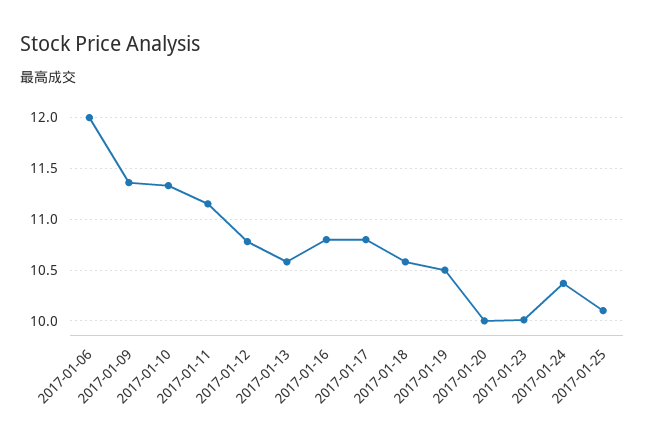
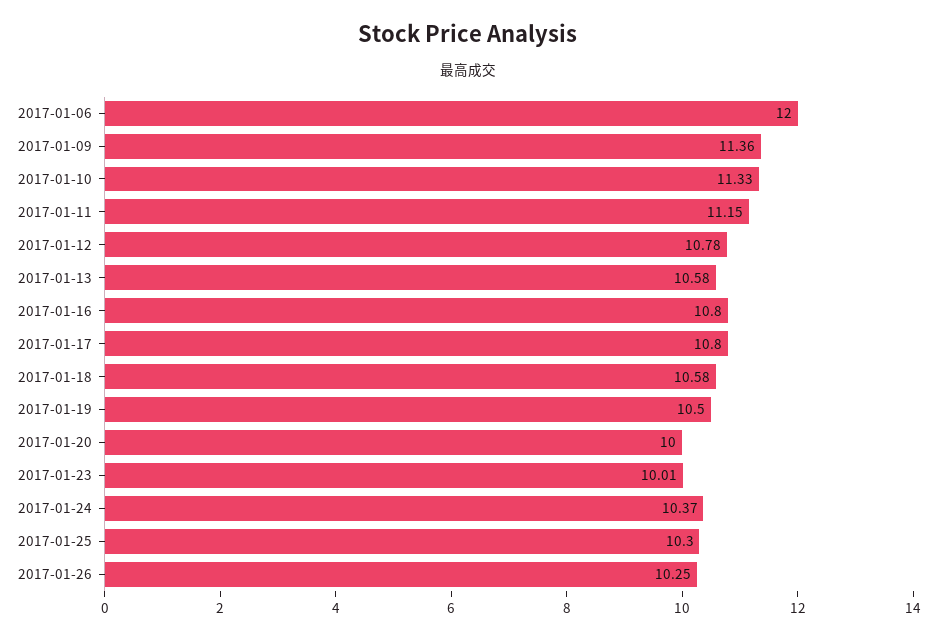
2017-01-25: 10.1 -> 10.3
2017-01-26: none -> 10.25

